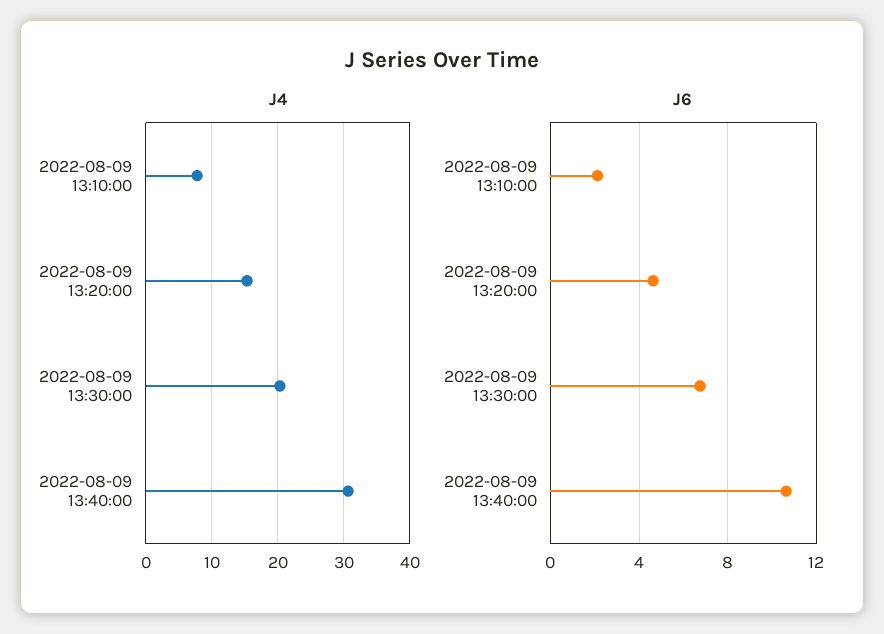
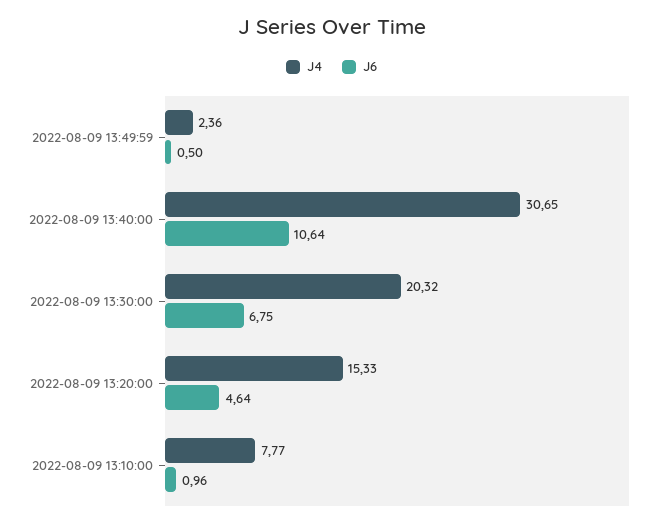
J6, 2022-08-09 13:10:00: 2 -> 0.96
J4, 2022-08-09 13:49:59: none -> 2.36
J6, 2022-08-09 13:49:59: none -> 0.5

